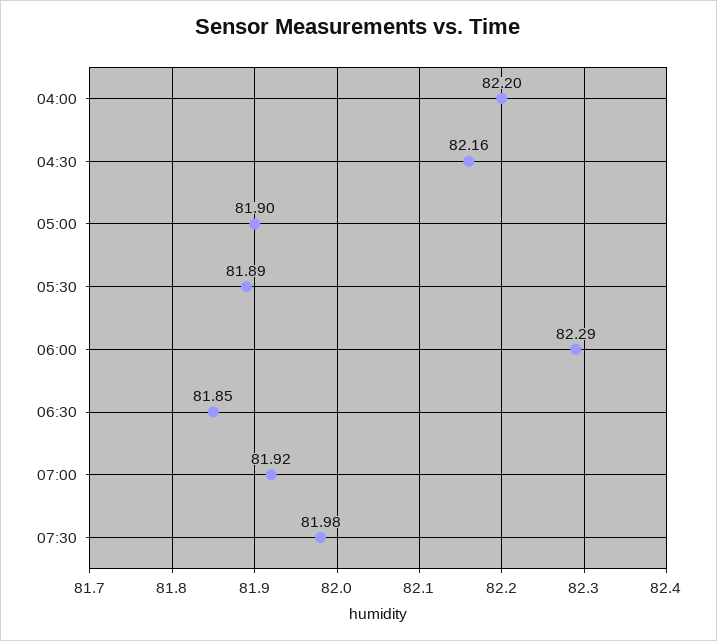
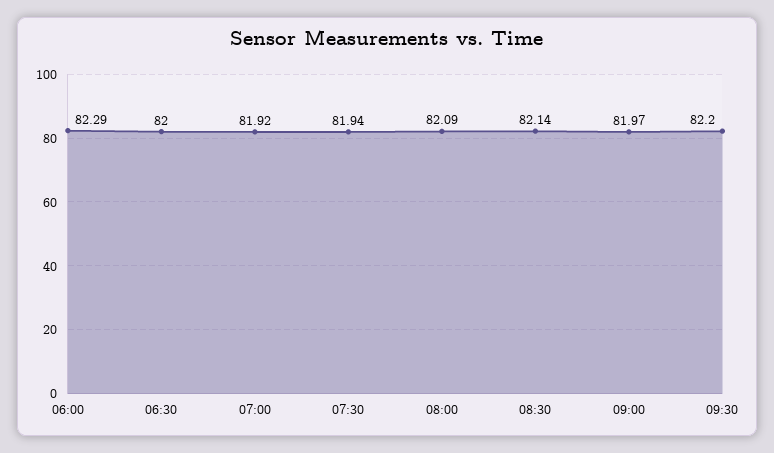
04:00: 82.2 -> none
04:30: 82.16 -> none
05:00: 81.9 -> none
05:30: 81.89 -> none
06:30: 81.85 -> 82
07:30: 81.98 -> 81.94
08:00: none -> 82.09
08:30: none -> 82.14
09:00: none -> 81.97
09:30: none -> 82.2

